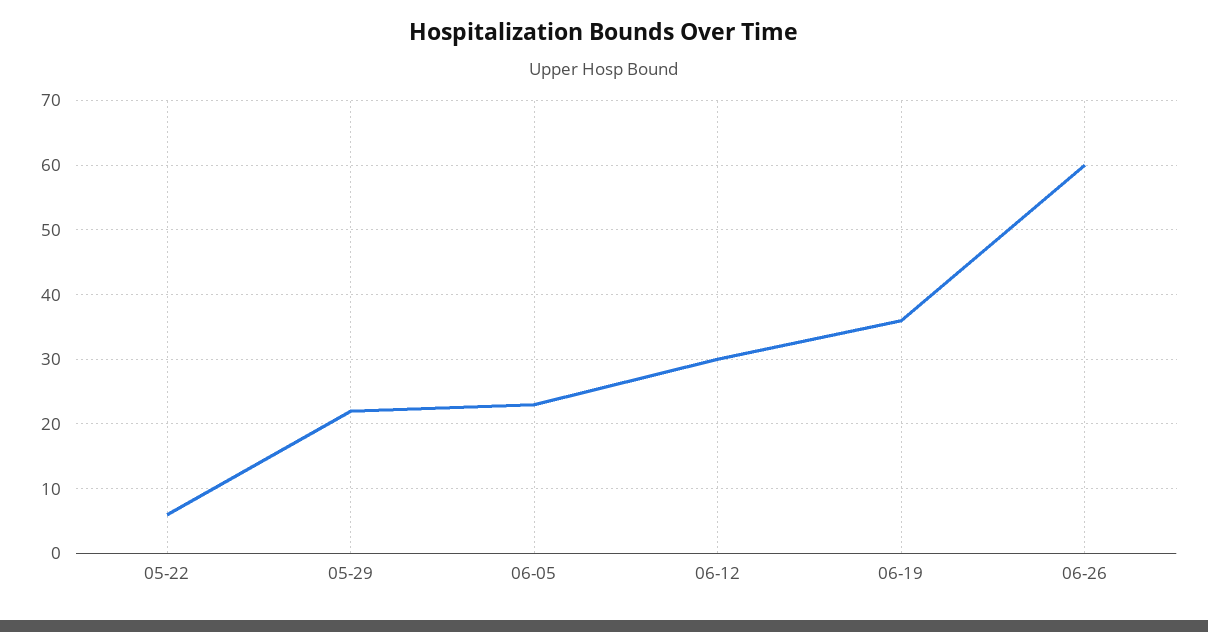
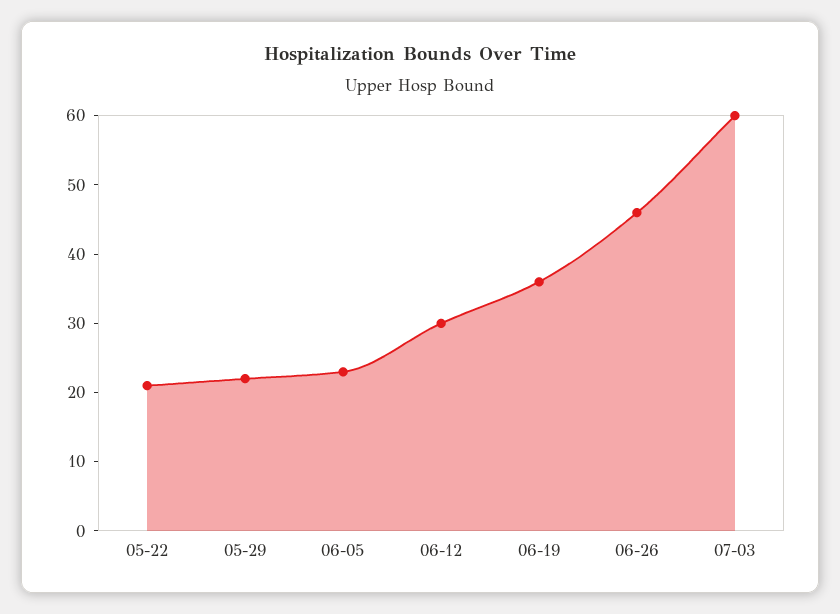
05-22: 6 -> 20
06-26: 60 -> 45
07-03: none -> 60

